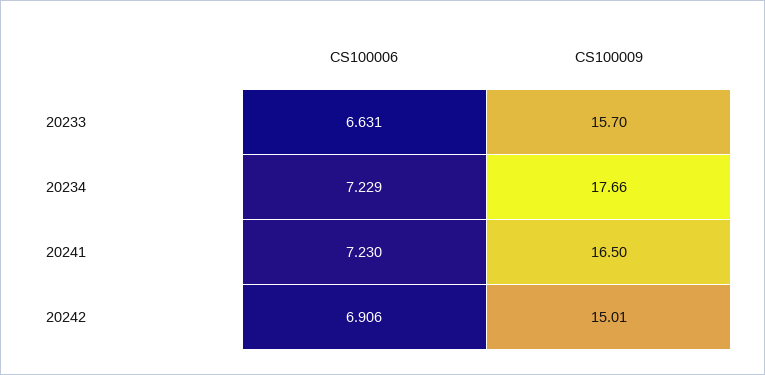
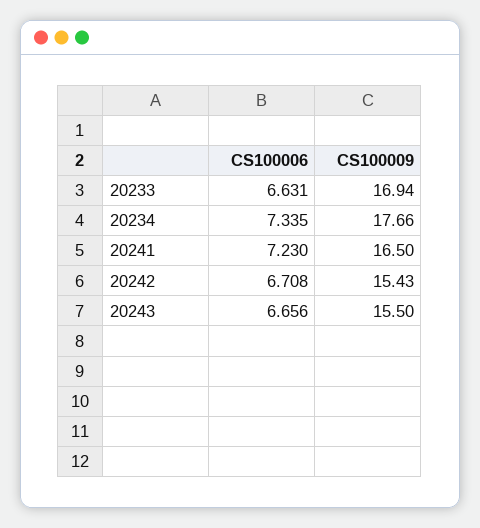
CS100009, 20233: 15.7 -> 16.94
CS100006, 20234: 7.229 -> 7.335
CS100006, 20242: 6.906 -> 6.708
CS100009, 20242: 15.01 -> 15.43
CS100006, 20243: none -> 6.656
CS100009, 20243: none -> 15.5

